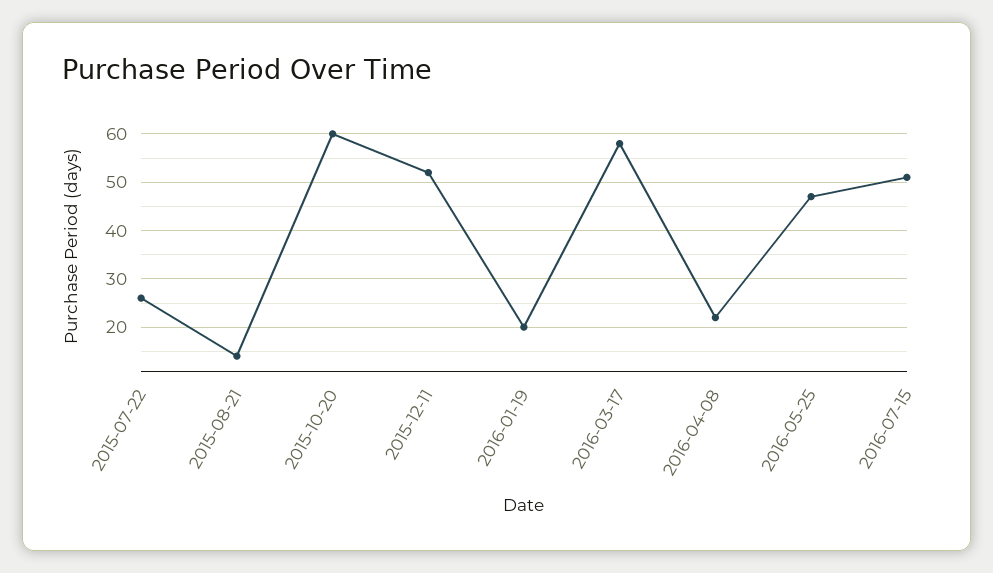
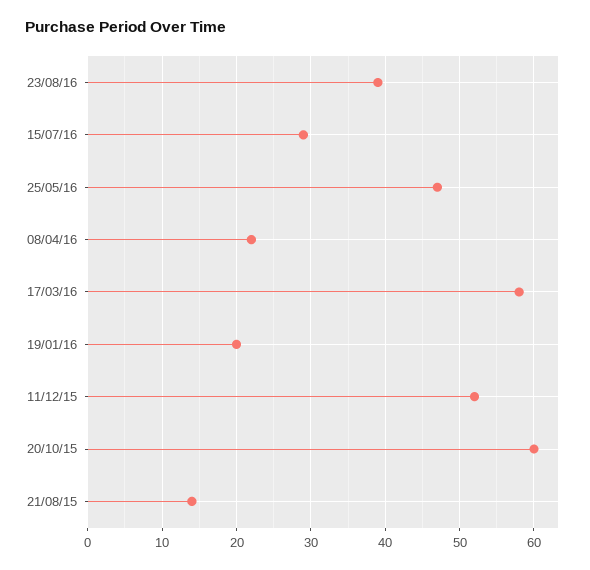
2015-07-22: 25 -> none
2016-07-15: 50 -> 29
23/08/16: none -> 39

